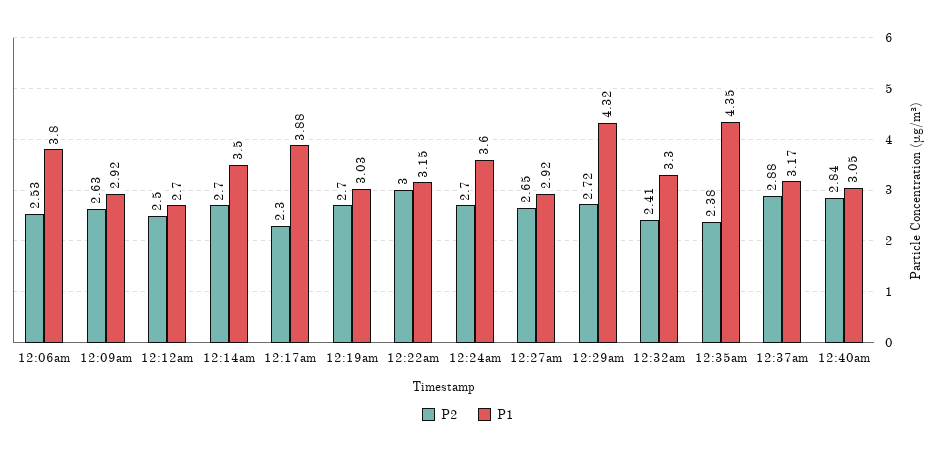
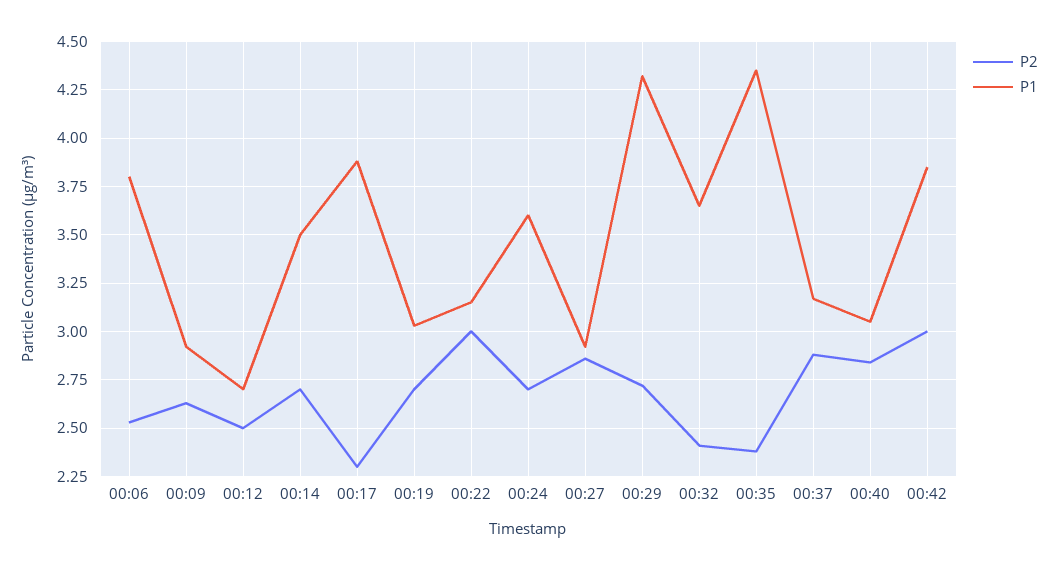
P2, 12:27am: 2.65 -> 2.85
P1, 12:32am: 3.3 -> 3.65
P2, 00:42: none -> 3
P1, 00:42: none -> 3.85

